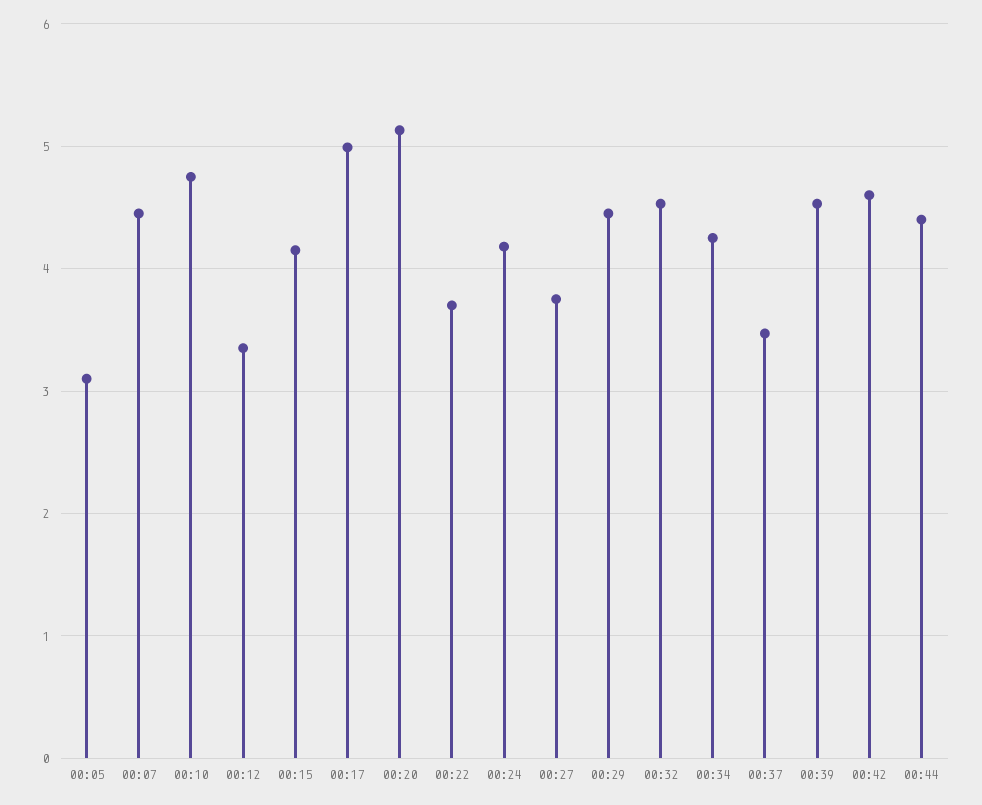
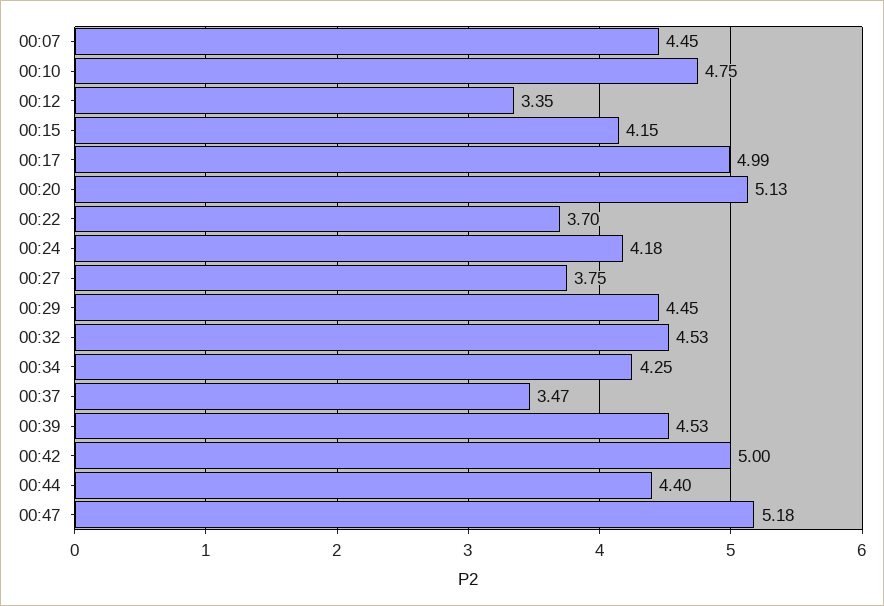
00:05: 3.1 -> none
00:42: 4.6 -> 5
00:47: none -> 5.18

